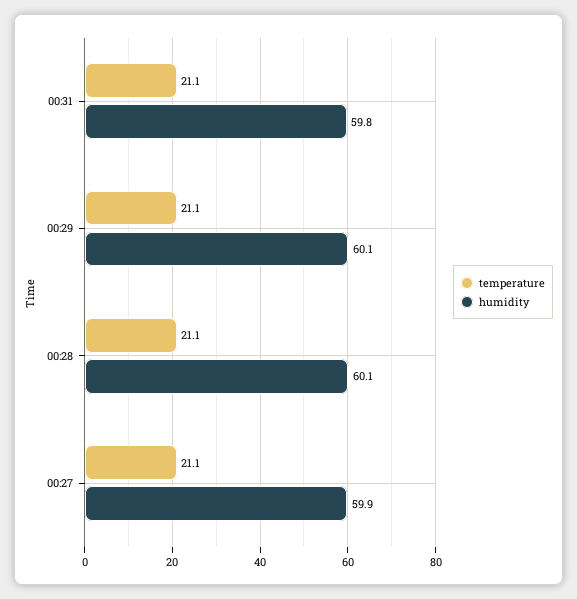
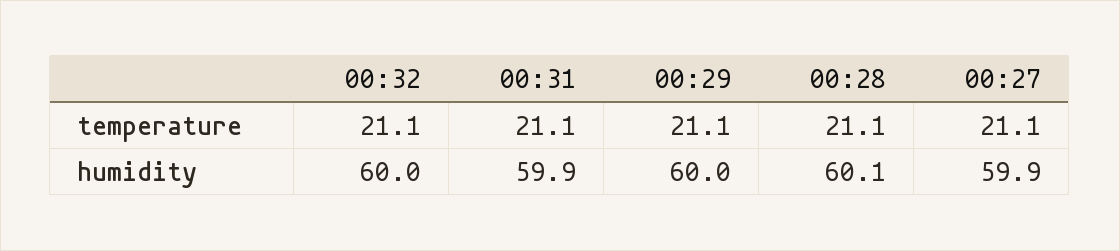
humidity, 00:31: 59.8 -> 59.9
humidity, 00:29: 60.1 -> 60
temperature, 00:32: none -> 21.1
humidity, 00:32: none -> 60

